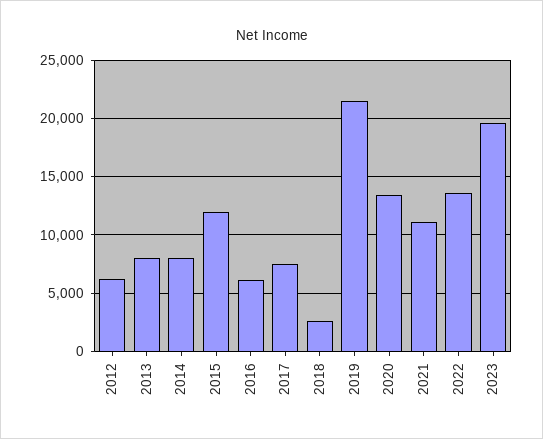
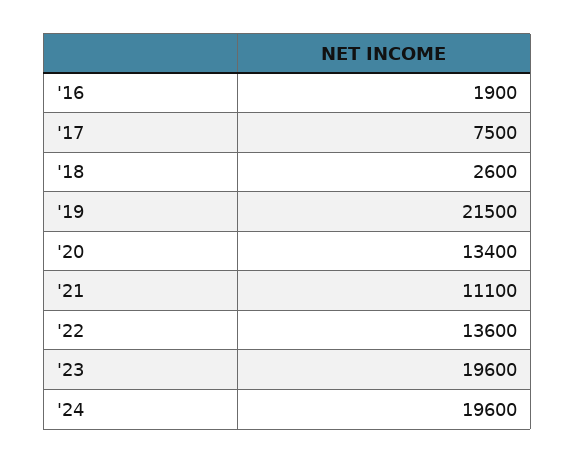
2012: 6000 -> none
2013: 8000 -> none
2014: 8000 -> none
2015: 12000 -> none
2016: 6000 -> 1900
'24: none -> 19600

